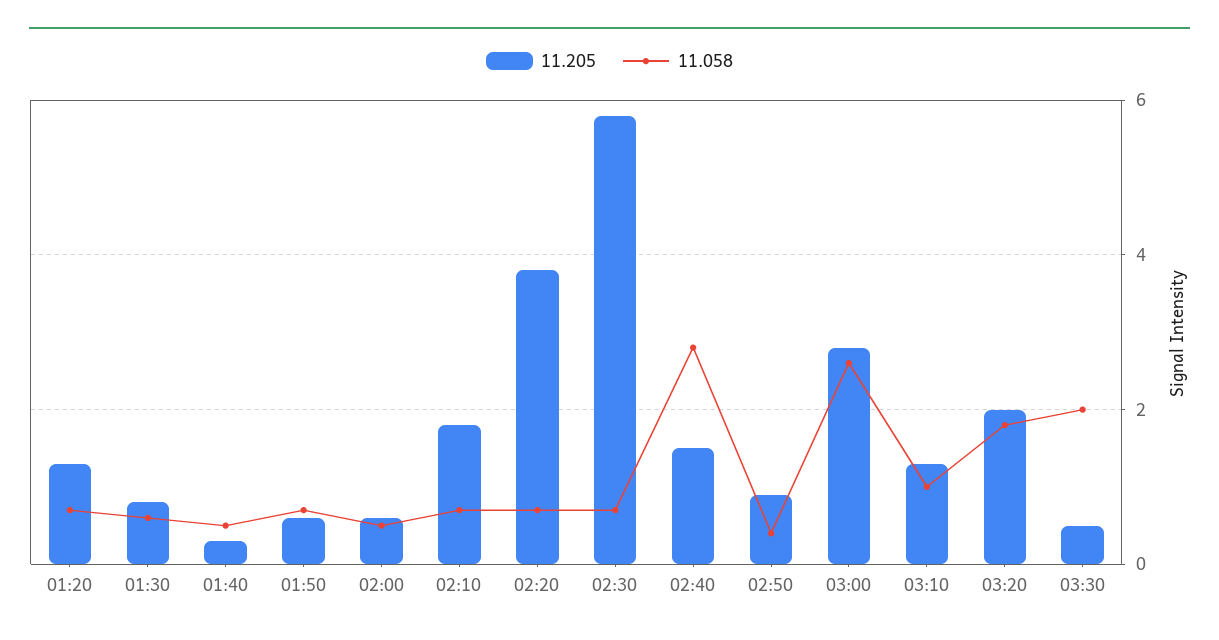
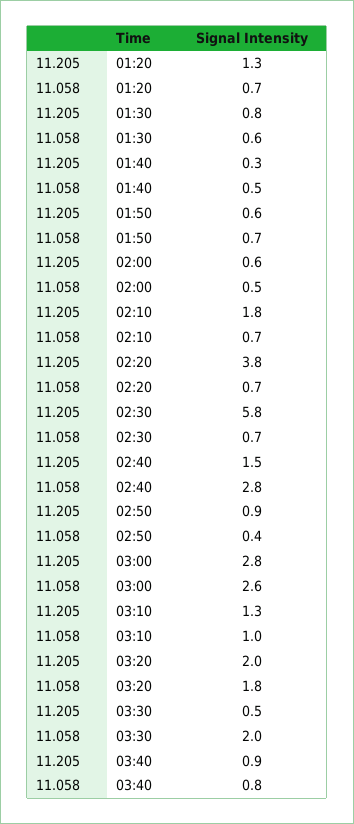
11.205, 03:40: none -> 0.9
11.058, 03:40: none -> 0.8

